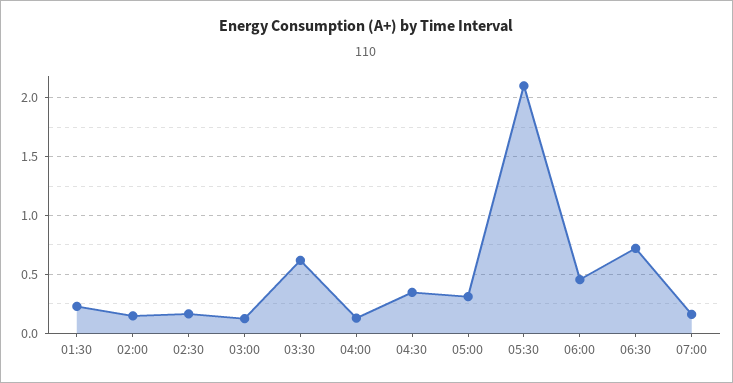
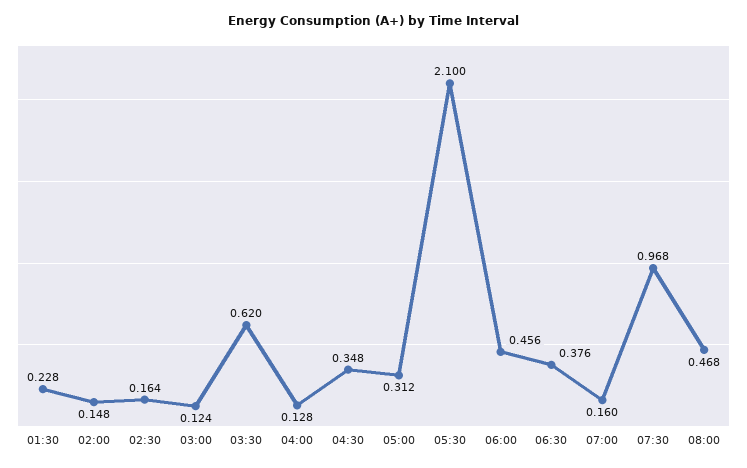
06:30: 0.7 -> 0.376
07:30: none -> 0.968
08:00: none -> 0.468

